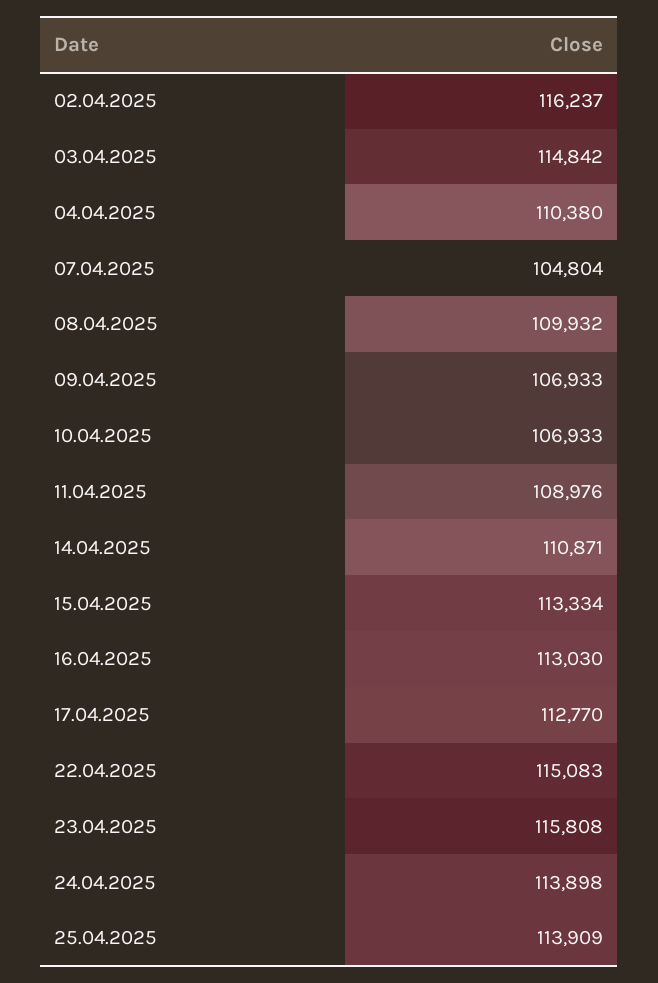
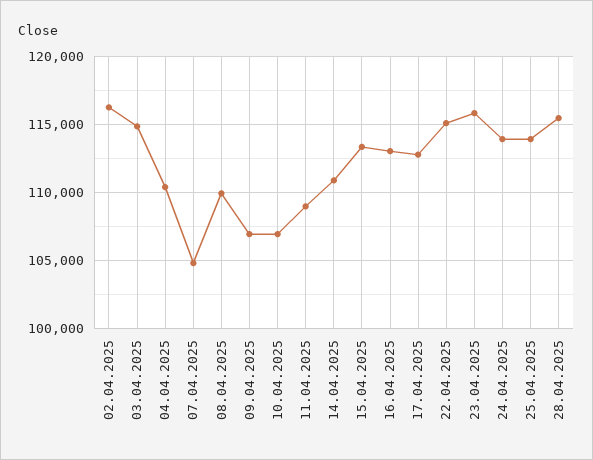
28.04.2025: none -> 115500

